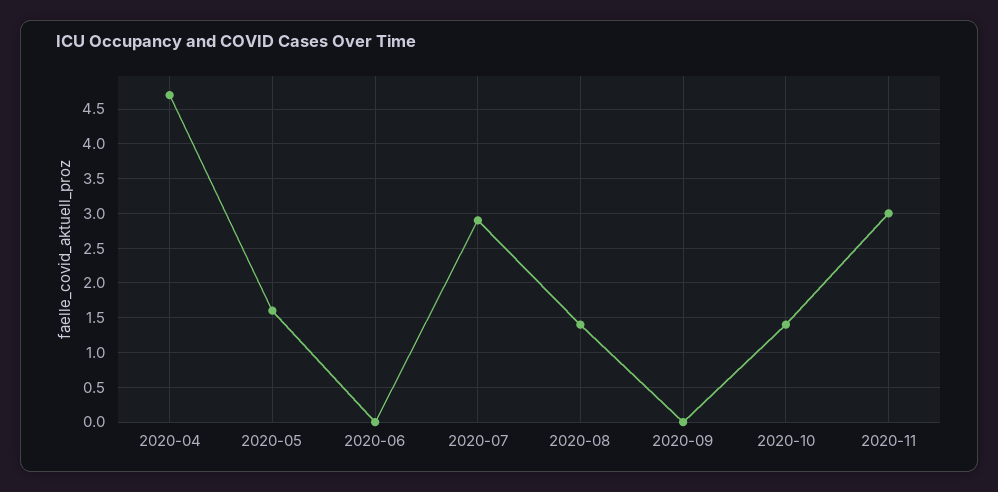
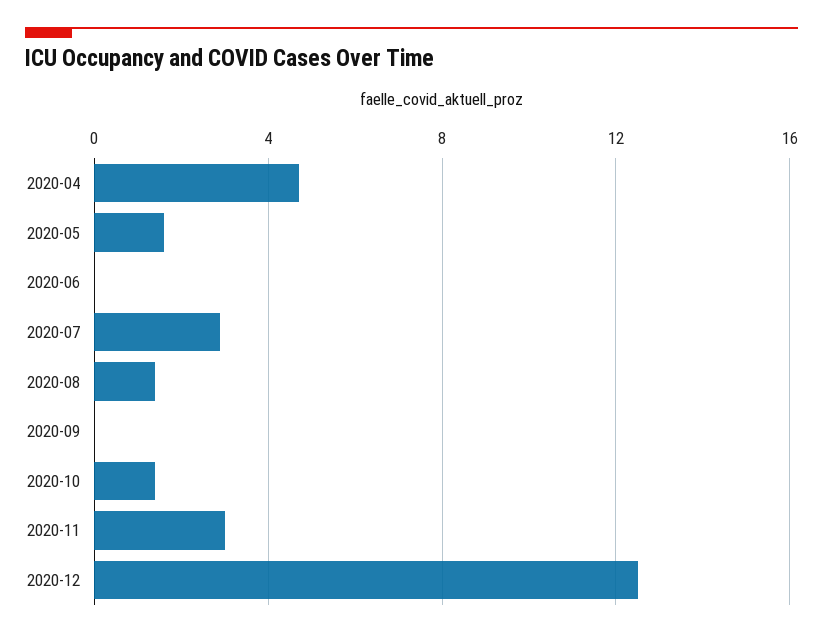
2020-12: none -> 12.5

